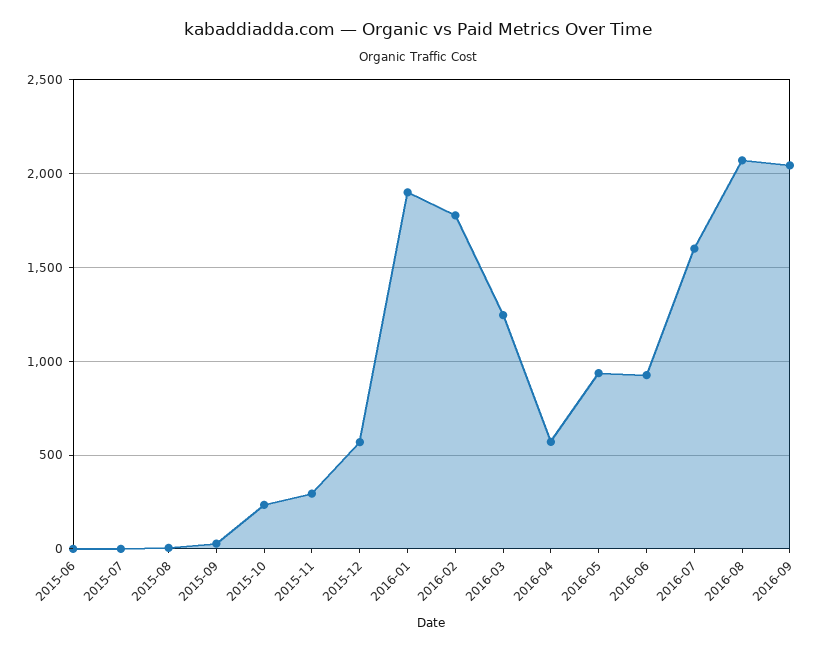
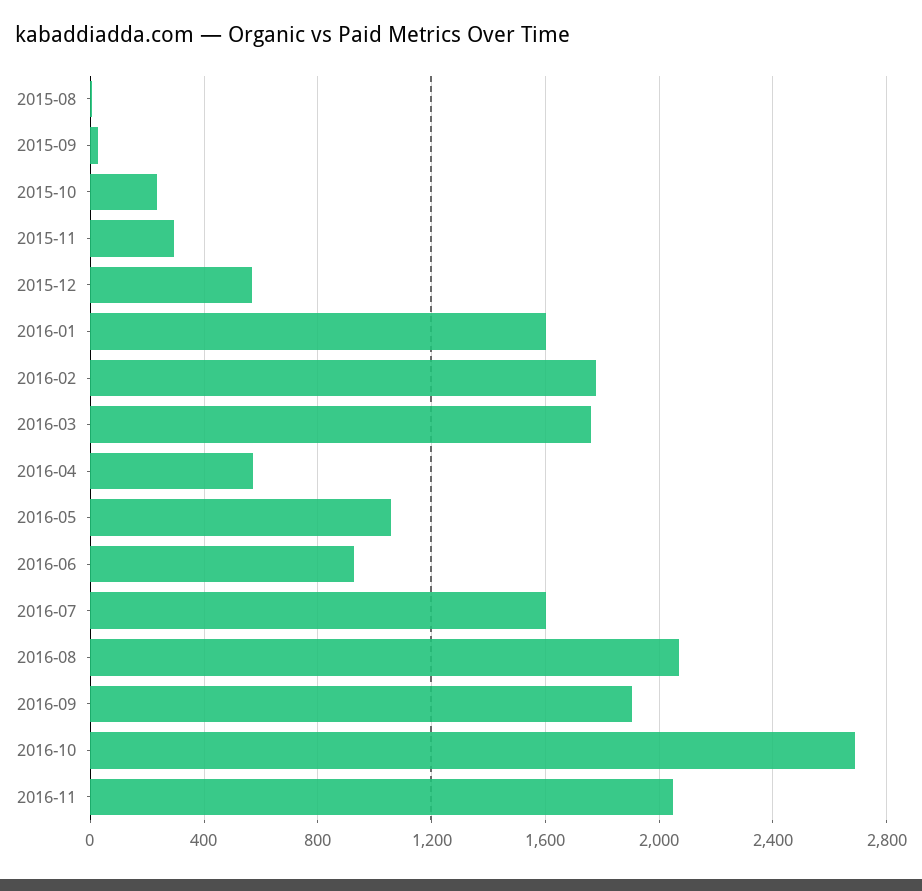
2015-06: 0 -> none
2015-07: 0 -> none
2016-01: 1900 -> 1600
2016-03: 1250 -> 1750
2016-05: 950 -> 1050
2016-09: 2050 -> 1900
2016-10: none -> 2700
2016-11: none -> 2050

